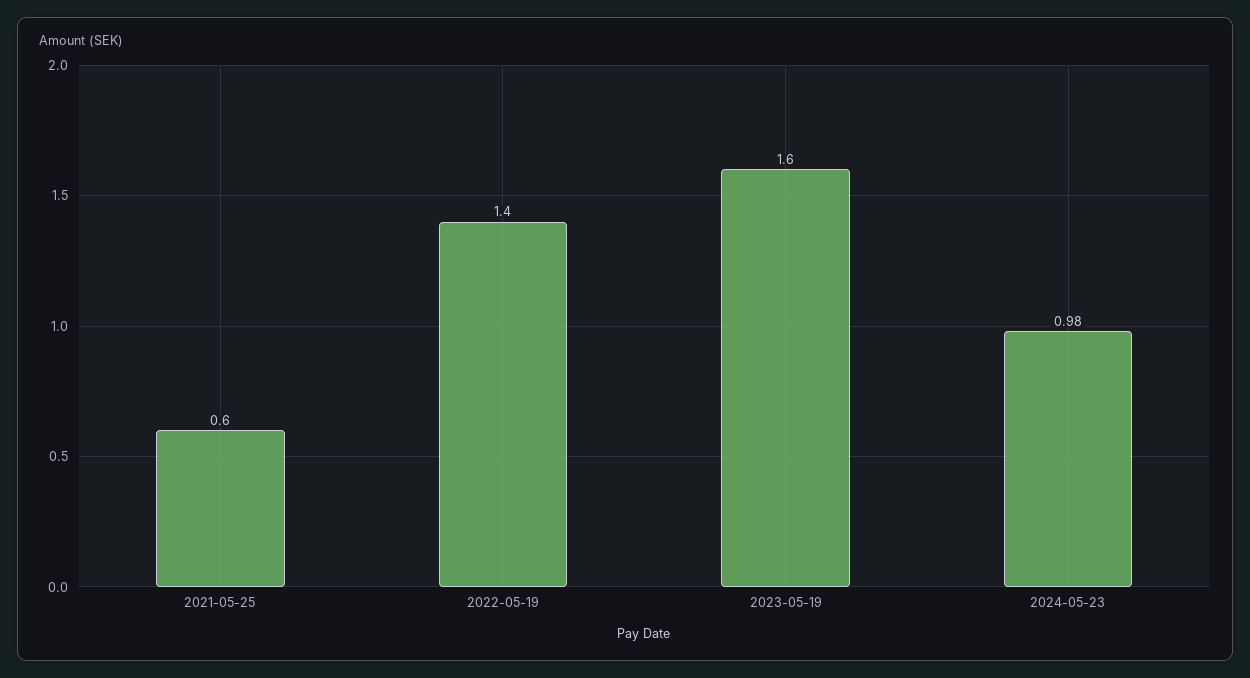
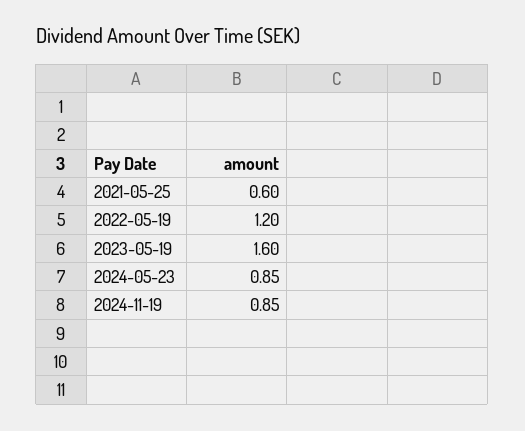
2022-05-19: 1.4 -> 1.2
2024-05-23: 0.98 -> 0.85
2024-11-19: none -> 0.85

